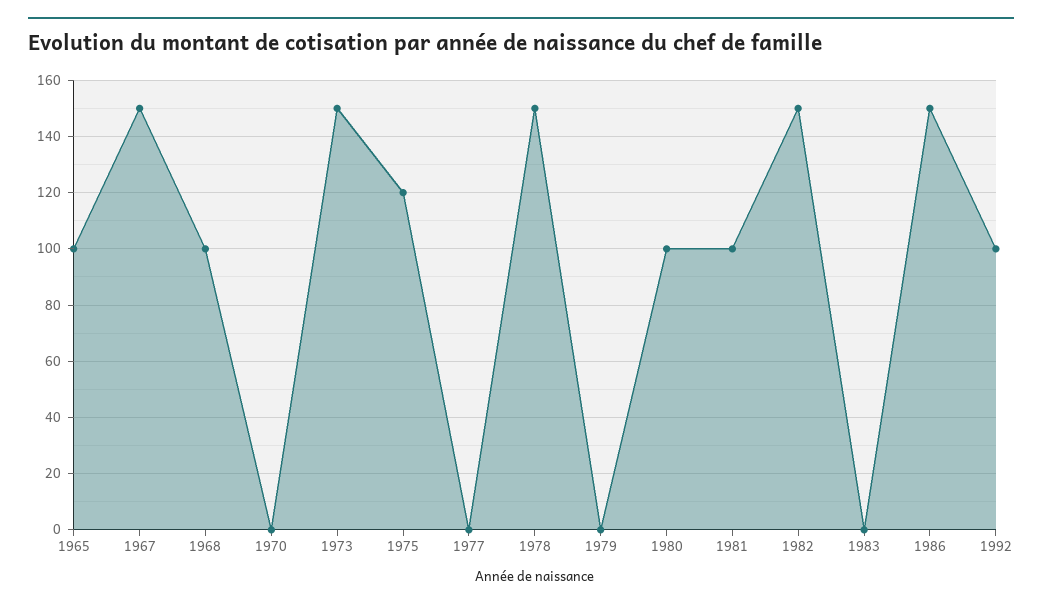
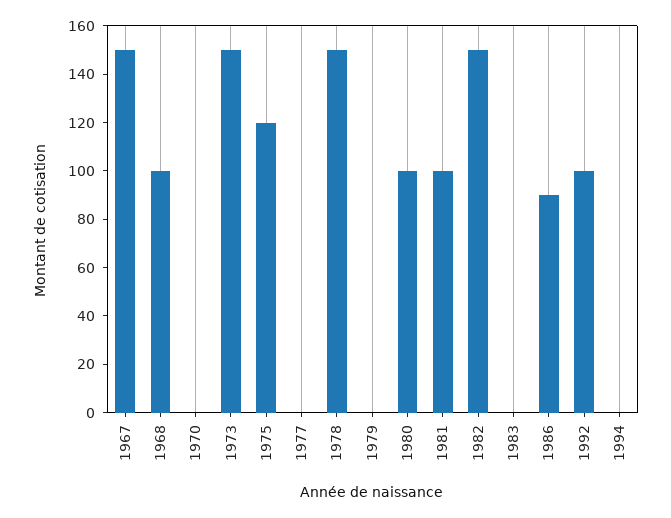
1965: 100 -> none
1986: 150 -> 90
1994: none -> 0

